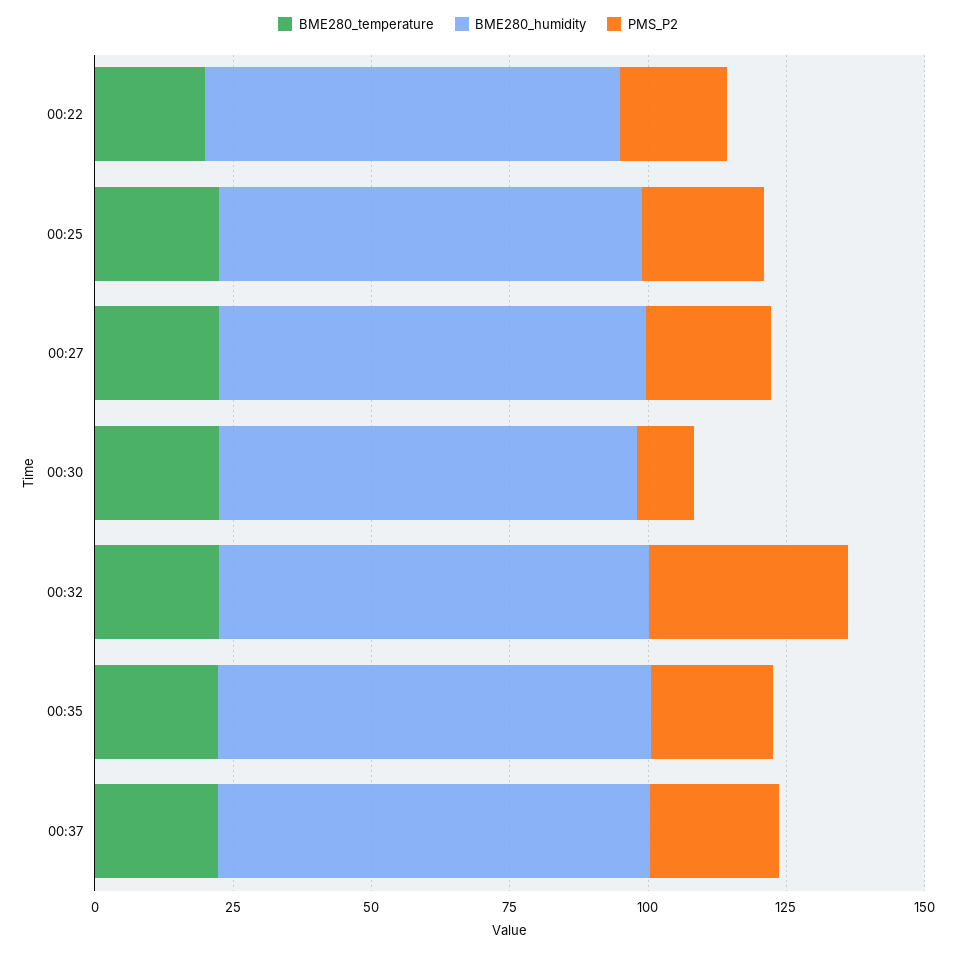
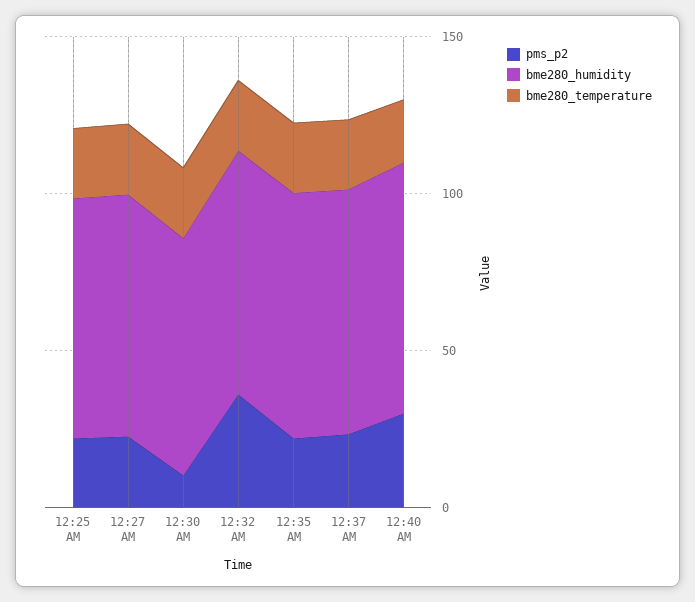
BME280_temperature, 00:22: 20 -> none
BME280_humidity, 00:22: 75 -> none
PMS_P2, 00:22: 20 -> none
PMS_P2, 12:40 AM: none -> 30
BME280_humidity, 12:40 AM: none -> 80
BME280_temperature, 12:40 AM: none -> 20

